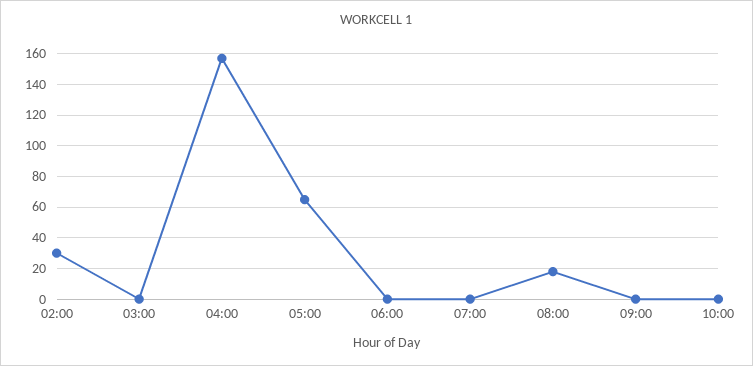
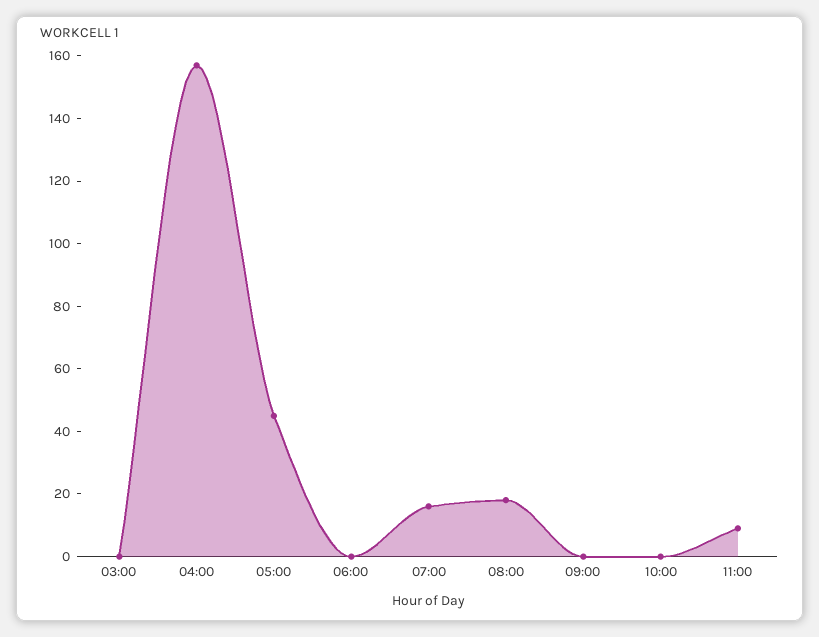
02:00: 30 -> none
05:00: 65 -> 45
07:00: 0 -> 15
11:00: none -> 10

